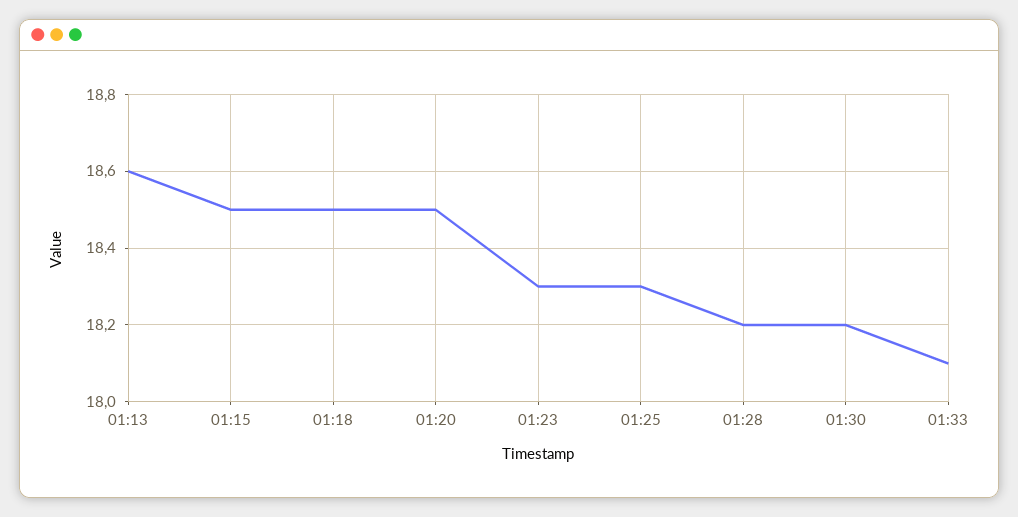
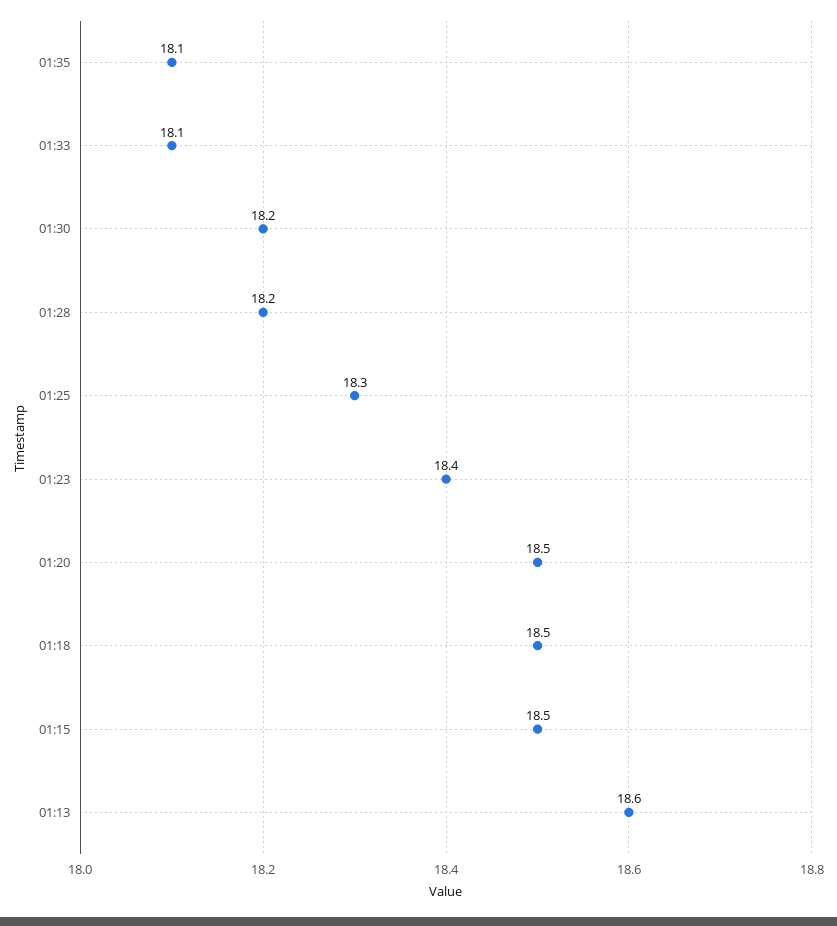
01:23: 18.3 -> 18.4
01:35: none -> 18.1

